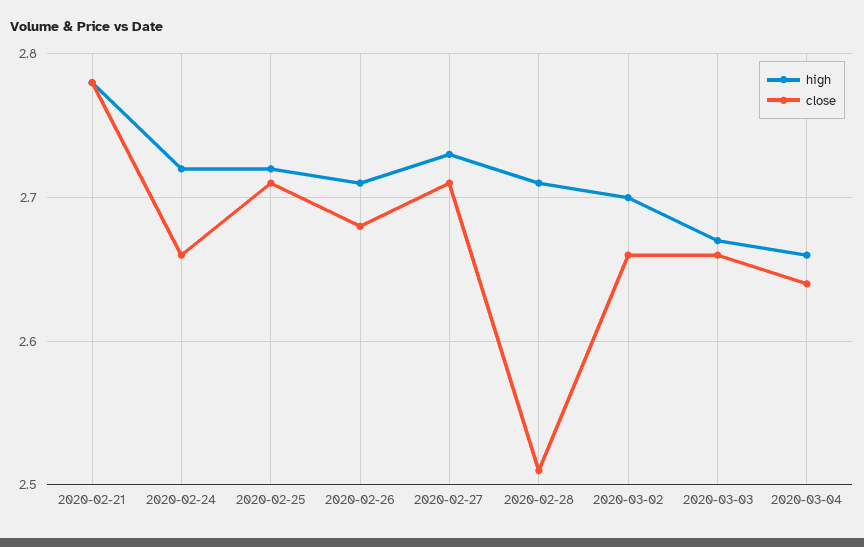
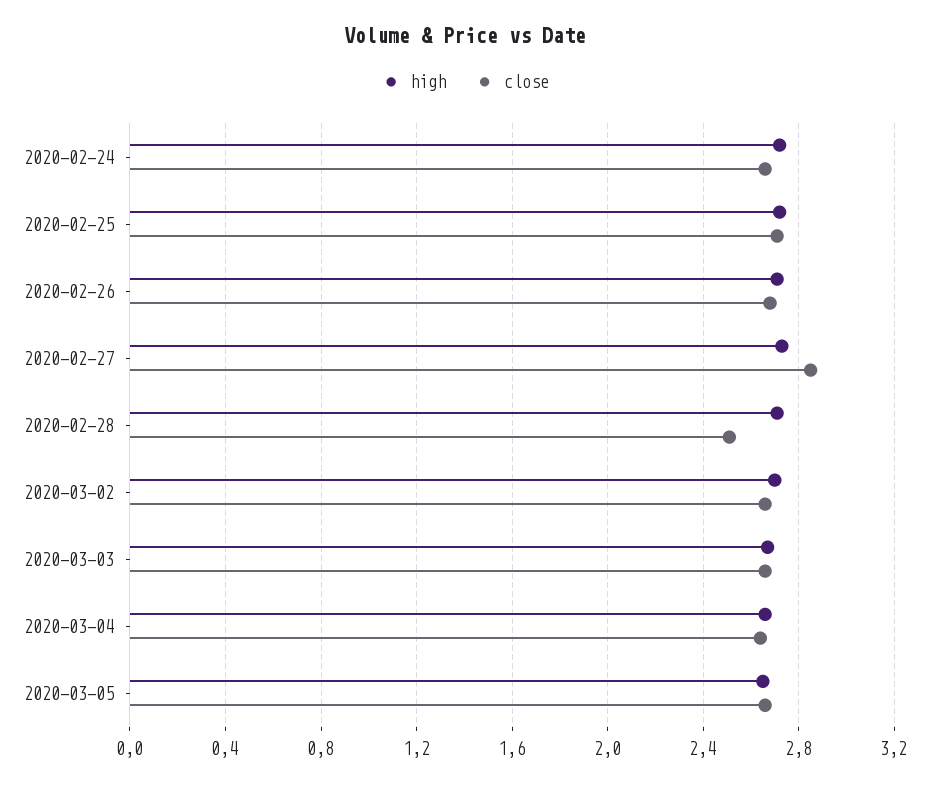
high, 2020-02-21: 2.78 -> none
close, 2020-02-21: 2.78 -> none
close, 2020-02-27: 2.71 -> 2.85
high, 2020-03-05: none -> 2.65
close, 2020-03-05: none -> 2.65

